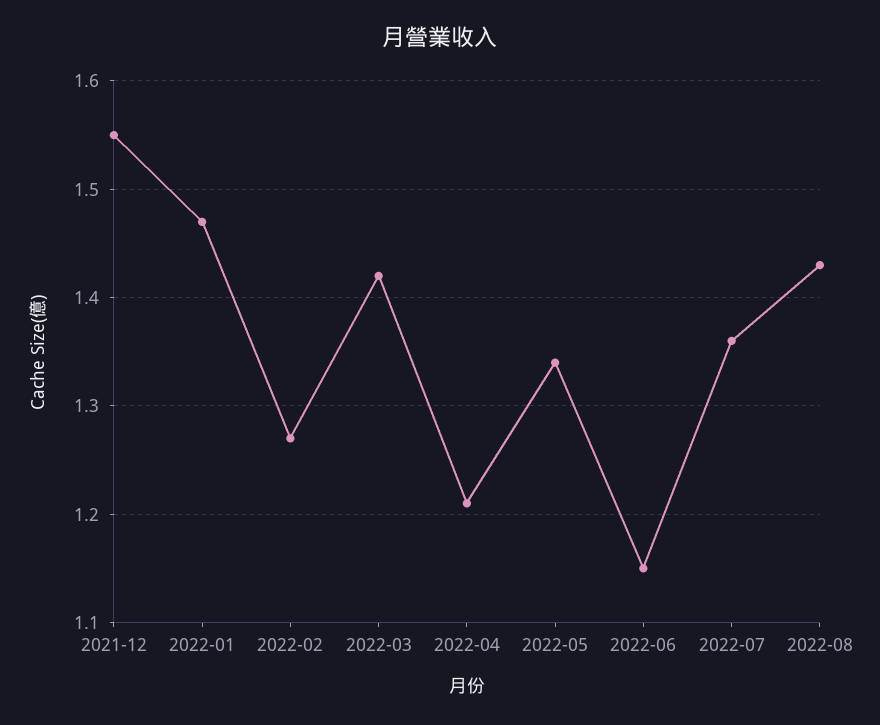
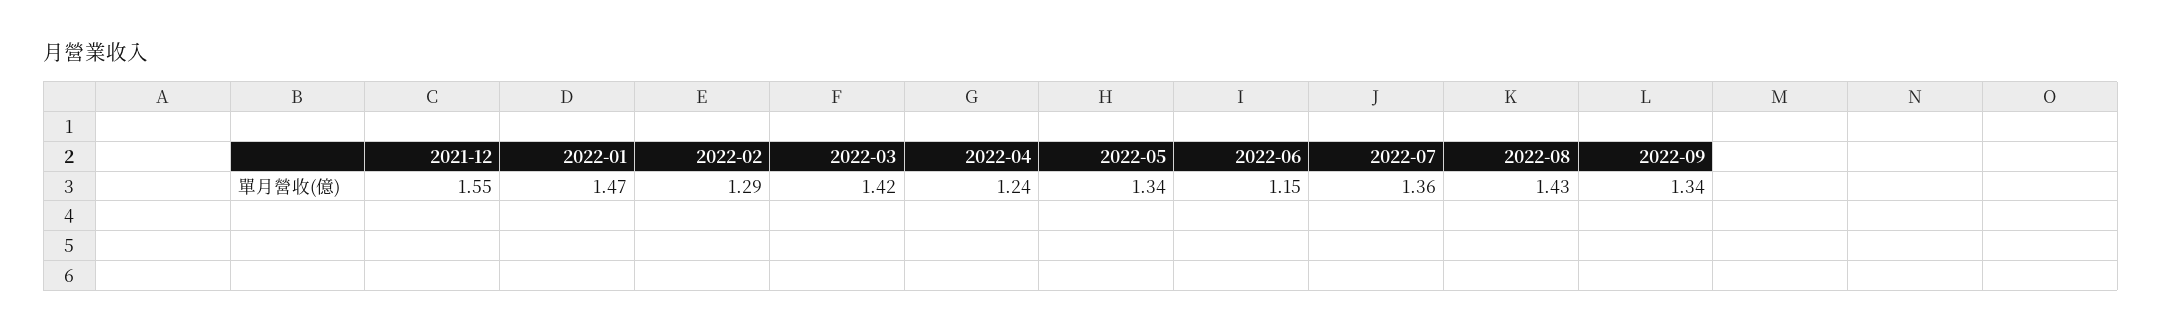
2022-02: 1.27 -> 1.29
2022-04: 1.21 -> 1.24
2022-09: none -> 1.34

